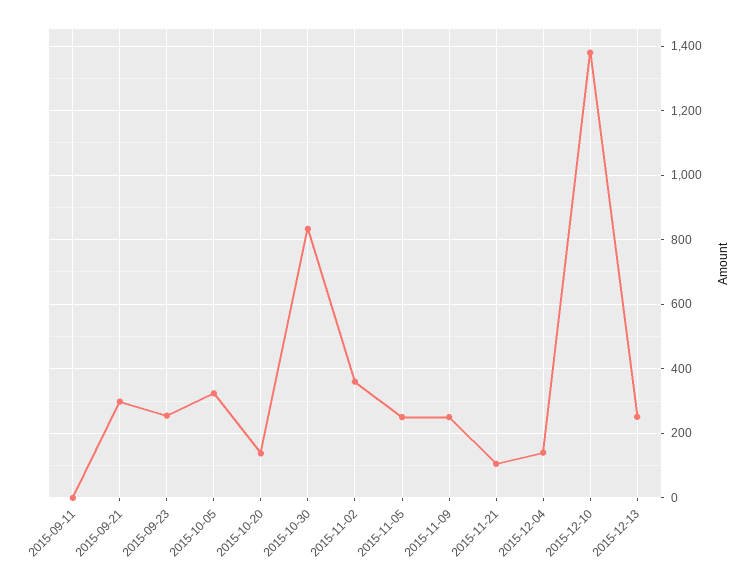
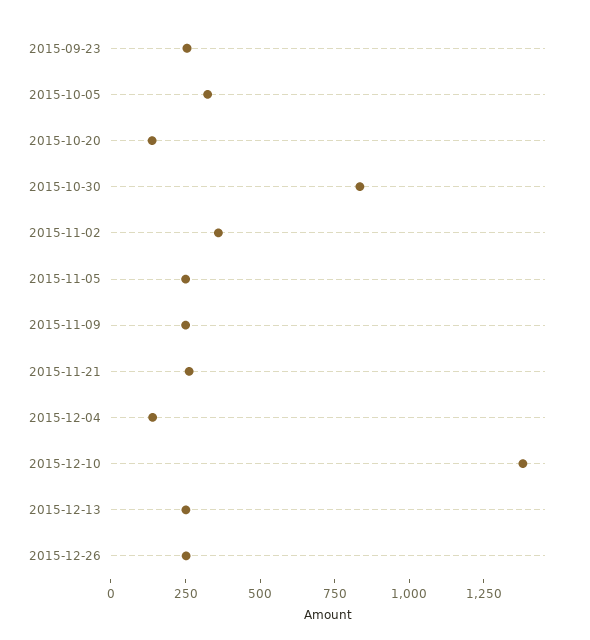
2015-09-11: 0 -> none
2015-09-21: 300 -> none
2015-11-21: 100 -> 250
2015-12-26: none -> 250

